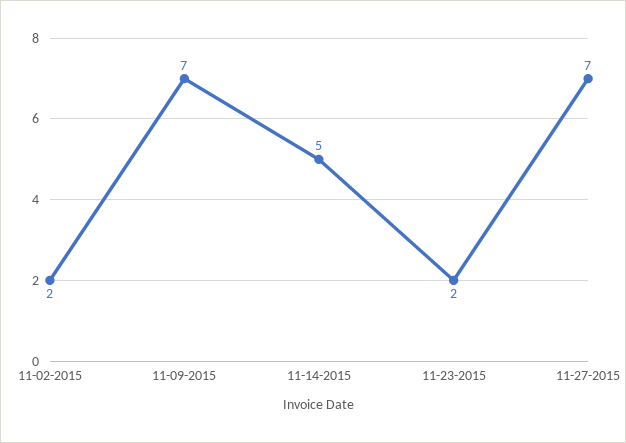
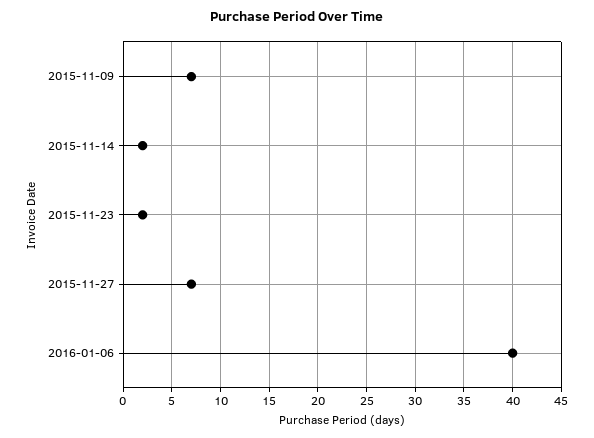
11-02-2015: 2 -> none
11-14-2015: 5 -> 2
2016-01-06: none -> 40

